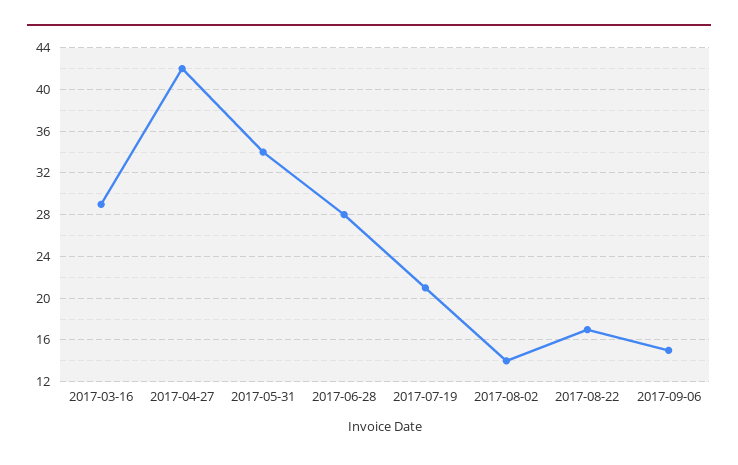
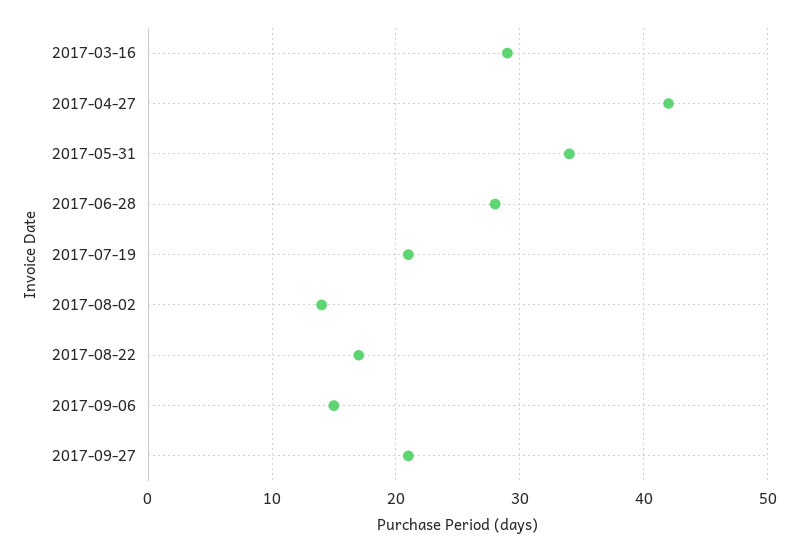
2017-09-27: none -> 21

